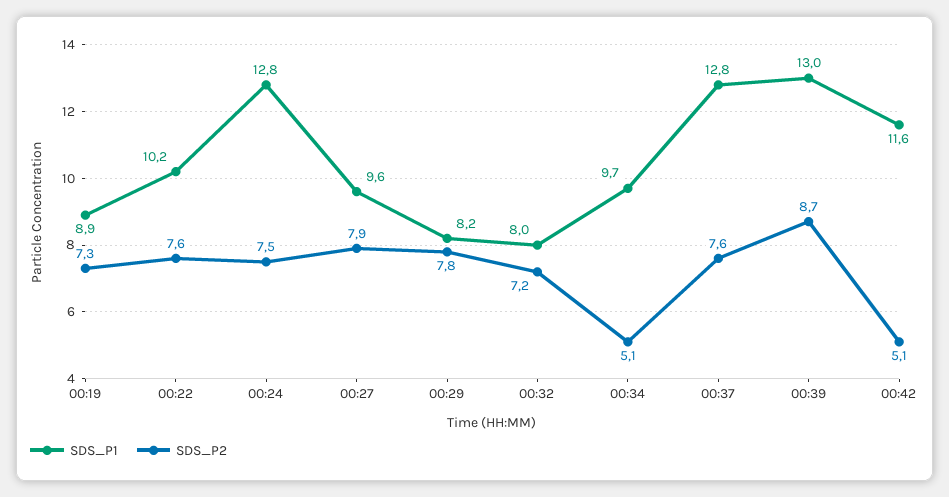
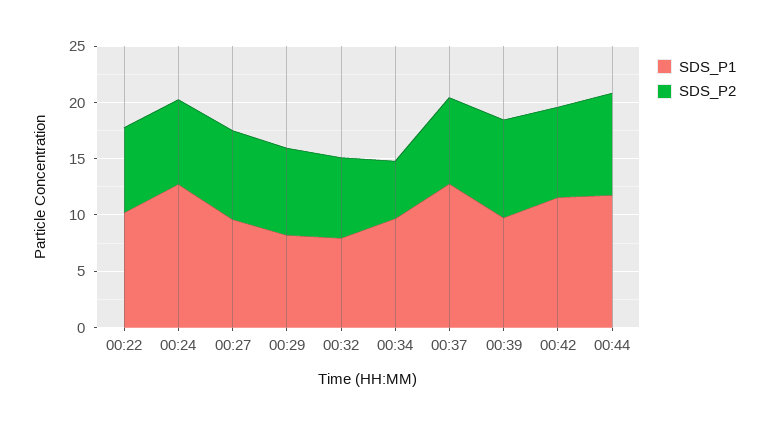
SDS_P1, 00:19: 8.9 -> none
SDS_P2, 00:19: 7.3 -> none
SDS_P1, 00:39: 13 -> 10
SDS_P2, 00:42: 5.1 -> 8
SDS_P1, 00:44: none -> 12
SDS_P2, 00:44: none -> 9

